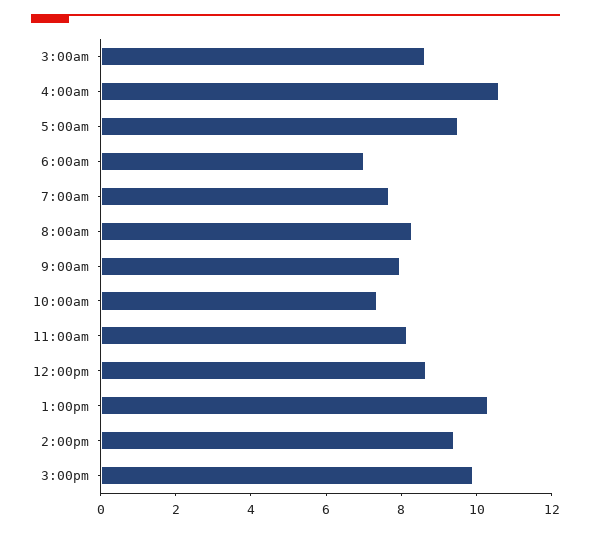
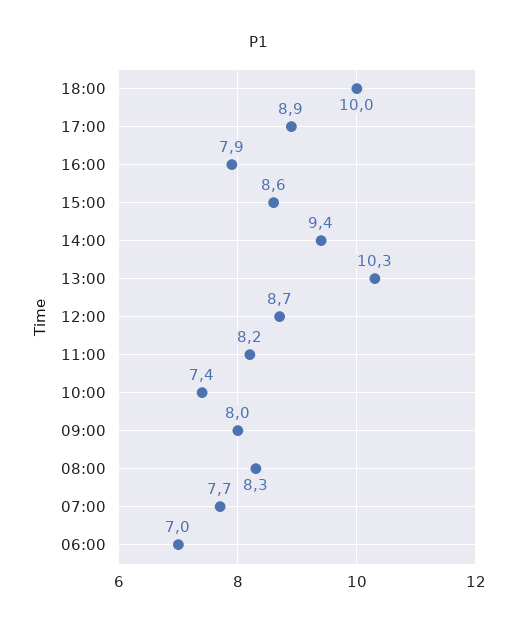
3:00am: 8.5 -> none
4:00am: 10.5 -> none
5:00am: 9.5 -> none
3:00pm: 10 -> 8.6
18:00: none -> 10
17:00: none -> 8.9
16:00: none -> 7.9

